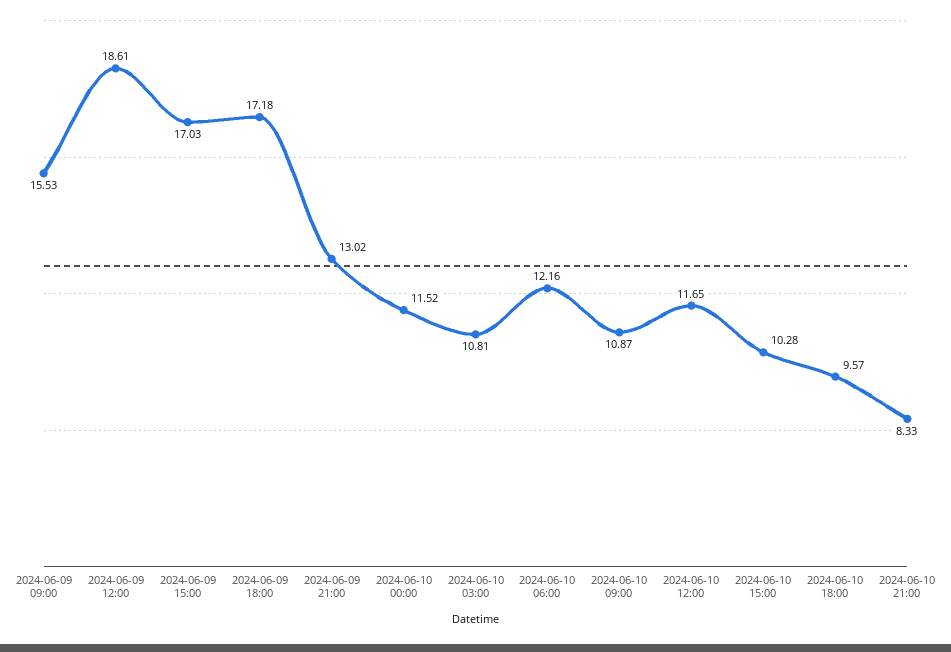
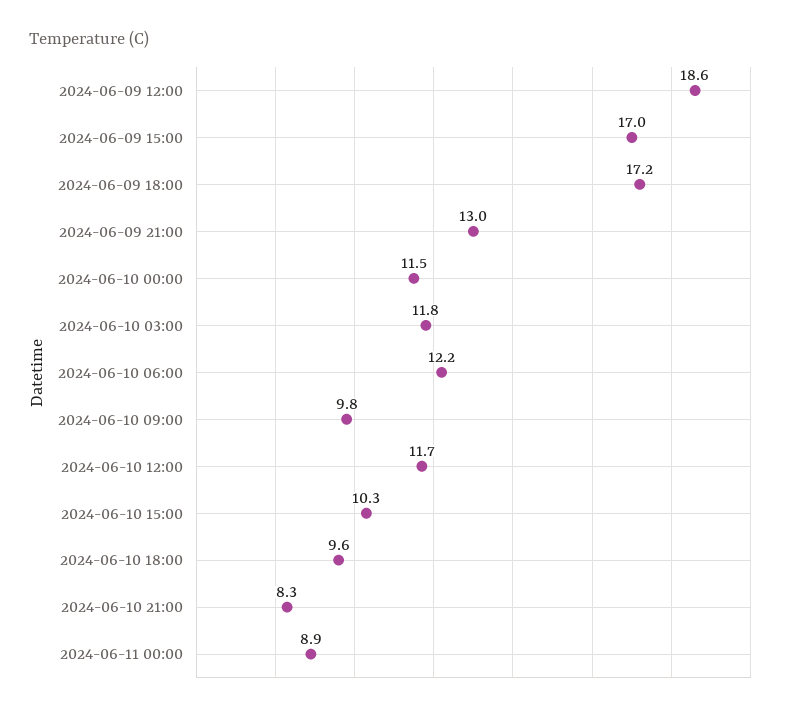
2024-06-09 09:00: 15.53 -> none
2024-06-10 03:00: 10.81 -> 11.8
2024-06-10 09:00: 10.87 -> 9.8
2024-06-11 00:00: none -> 8.9

